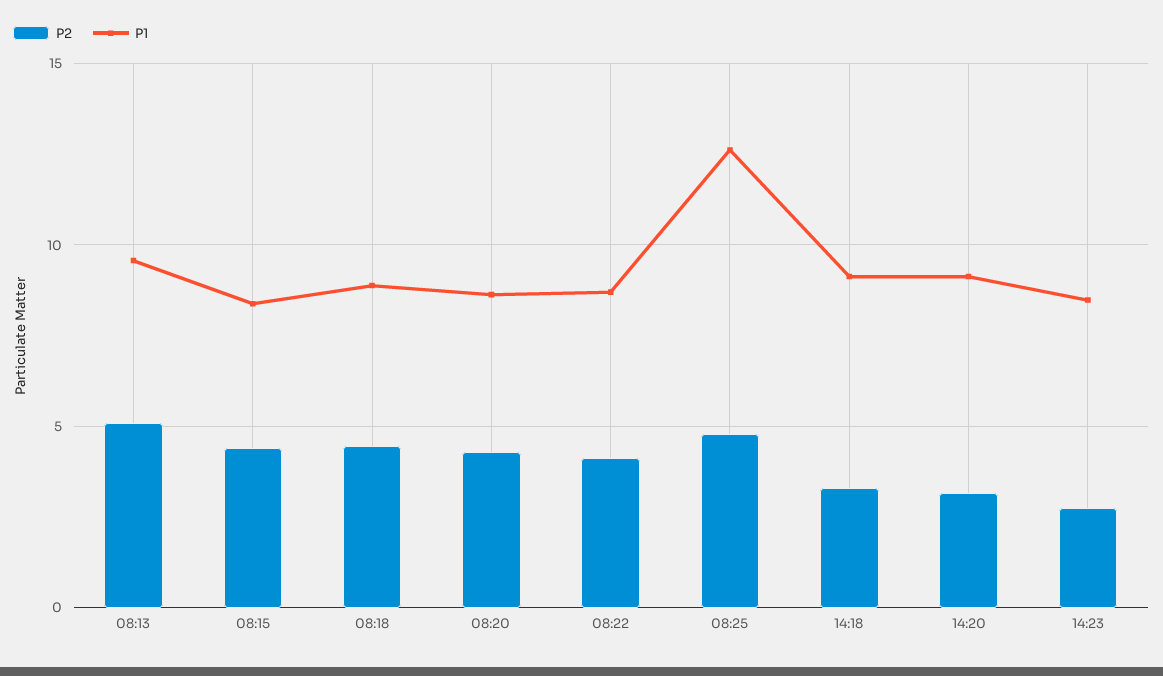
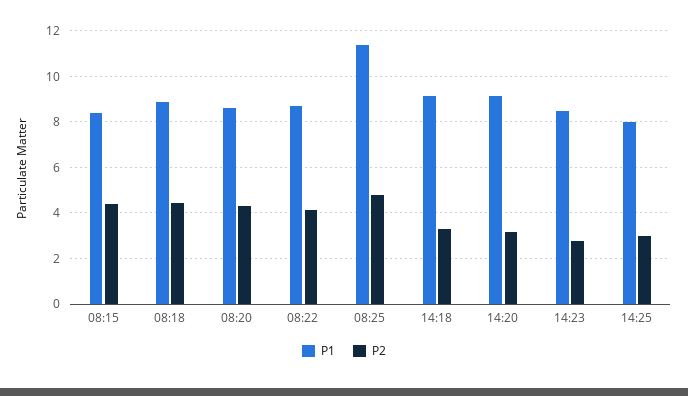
P2, 08:13: 5 -> none
P1, 08:13: 9.5 -> none
P1, 08:25: 12.5 -> 11.5
P1, 14:25: none -> 8
P2, 14:25: none -> 3

